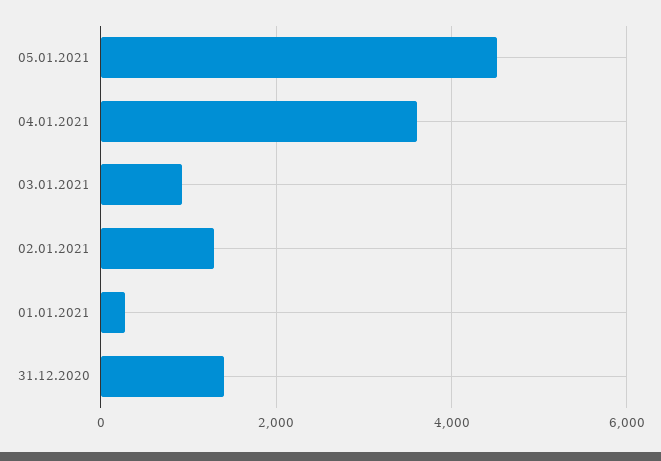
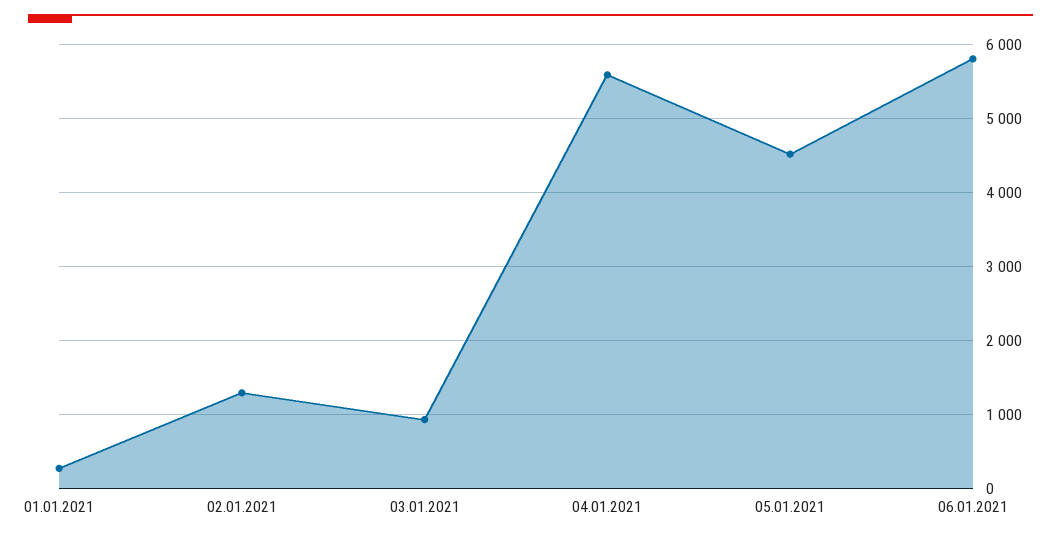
04.01.2021: 3600 -> 5600
31.12.2020: 1400 -> none
06.01.2021: none -> 5800

